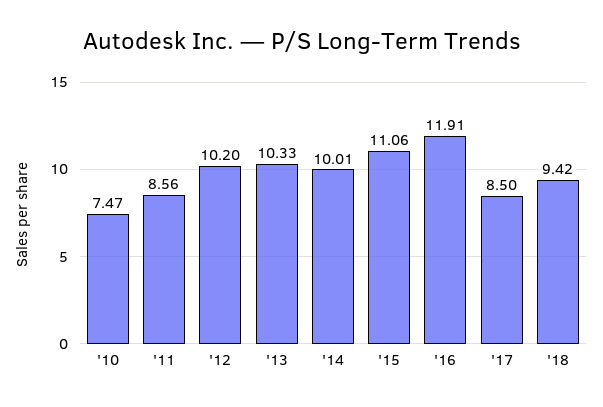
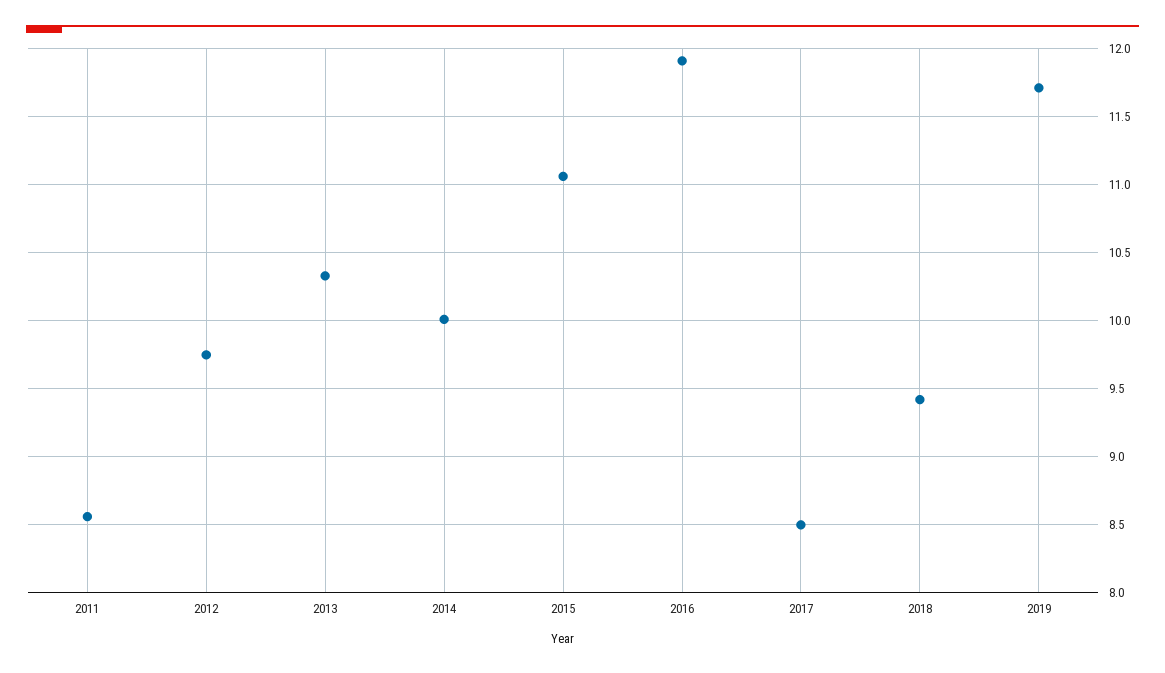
'10: 7.47 -> none
'12: 10.2 -> 9.75
2019: none -> 11.7

